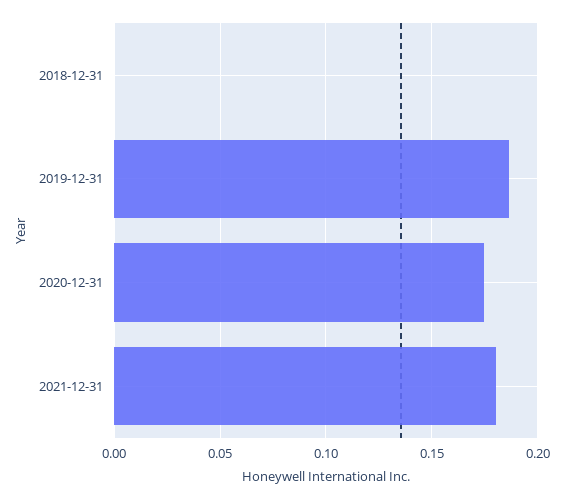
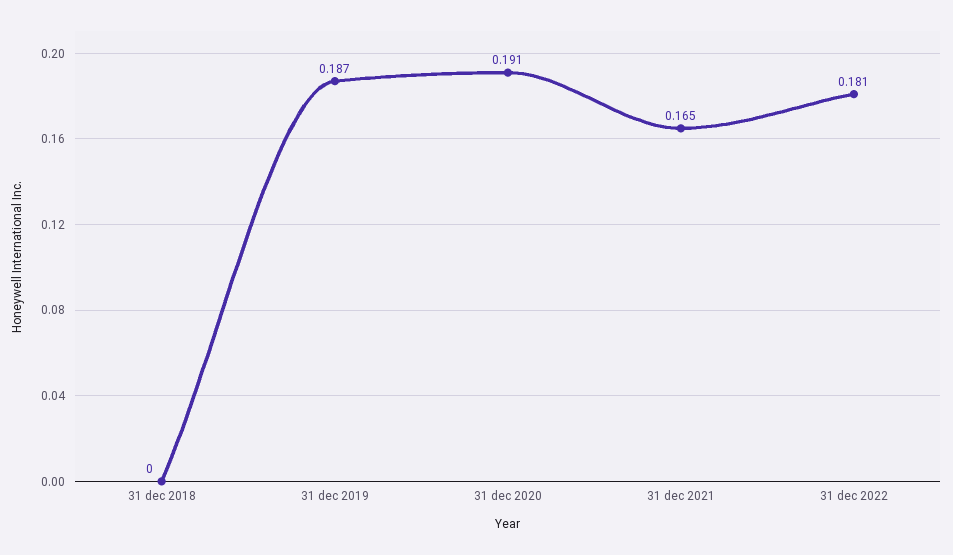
2020-12-31: 0.175 -> 0.191
2021-12-31: 0.18 -> 0.165
31 dec 2022: none -> 0.181

